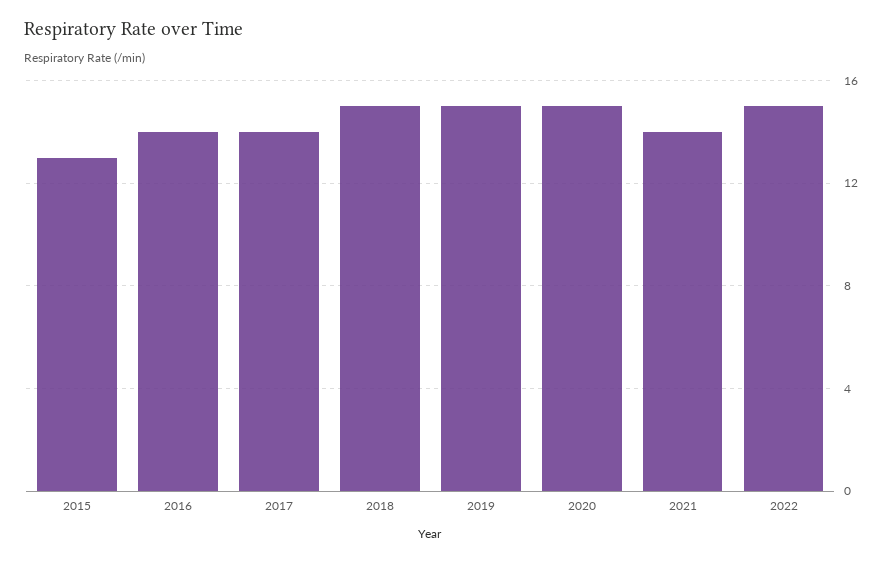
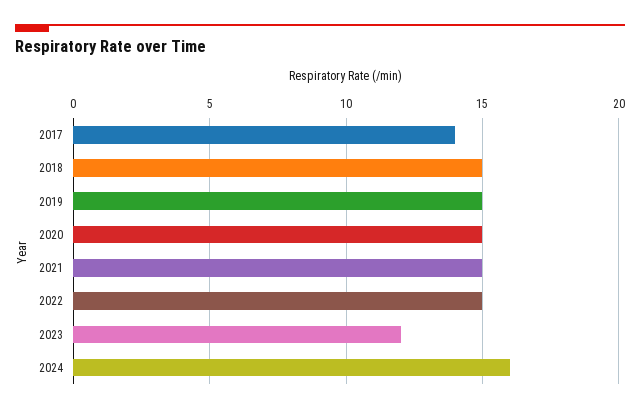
2015: 13 -> none
2016: 14 -> none
2021: 14 -> 15
2023: none -> 12
2024: none -> 16

